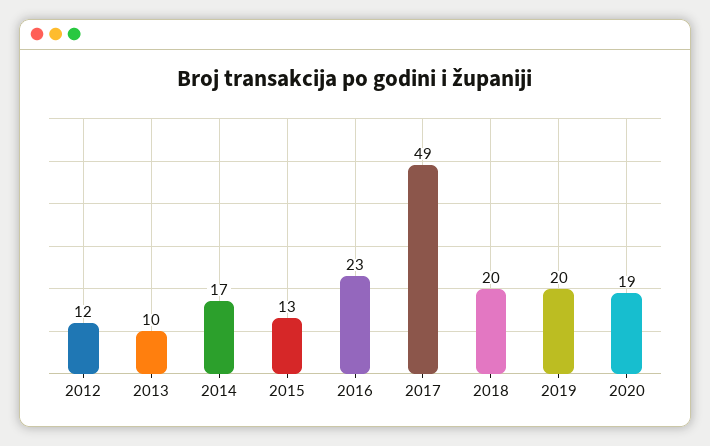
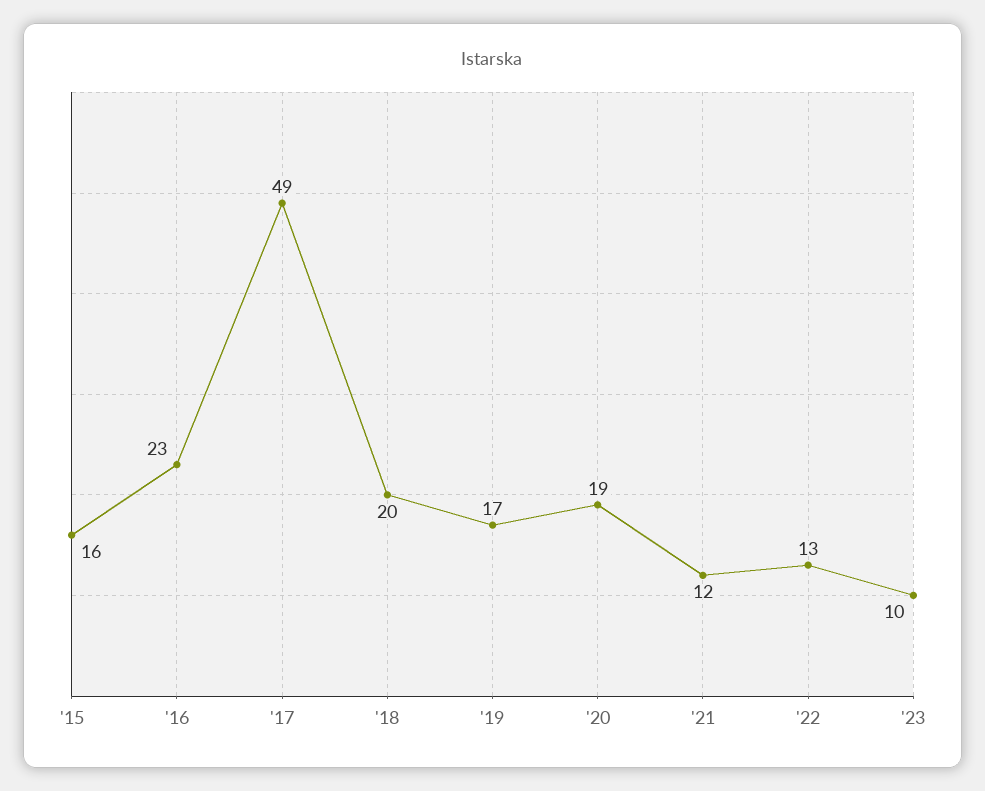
2012: 12 -> none
2013: 10 -> none
2014: 17 -> none
2015: 13 -> 16
2019: 20 -> 17
'21: none -> 12
'22: none -> 13
'23: none -> 10

